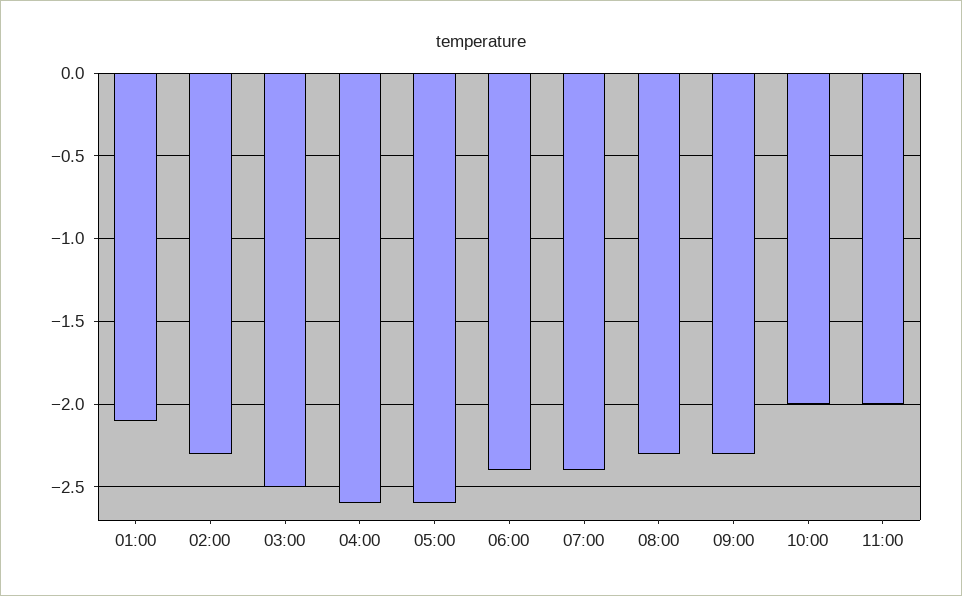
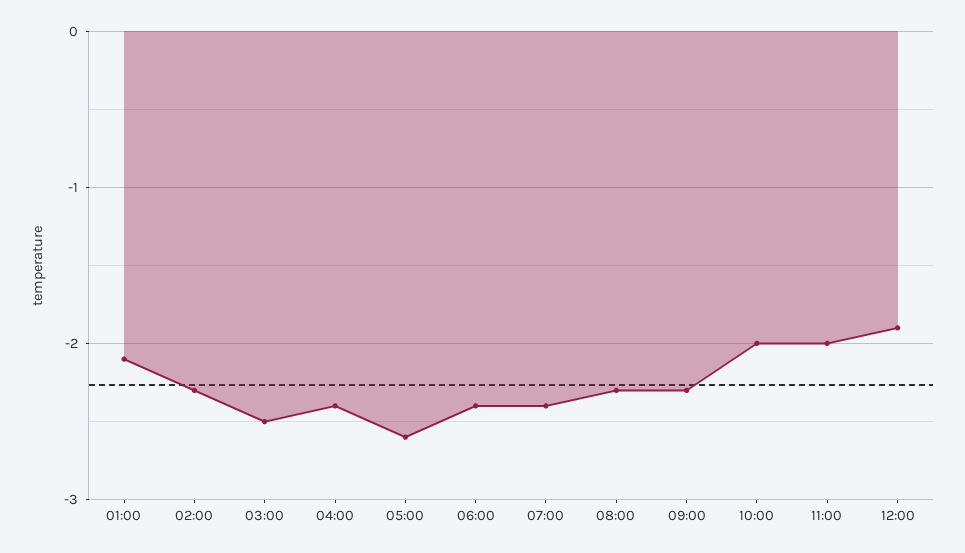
04:00: -2.6 -> -2.4
12:00: none -> -1.9

